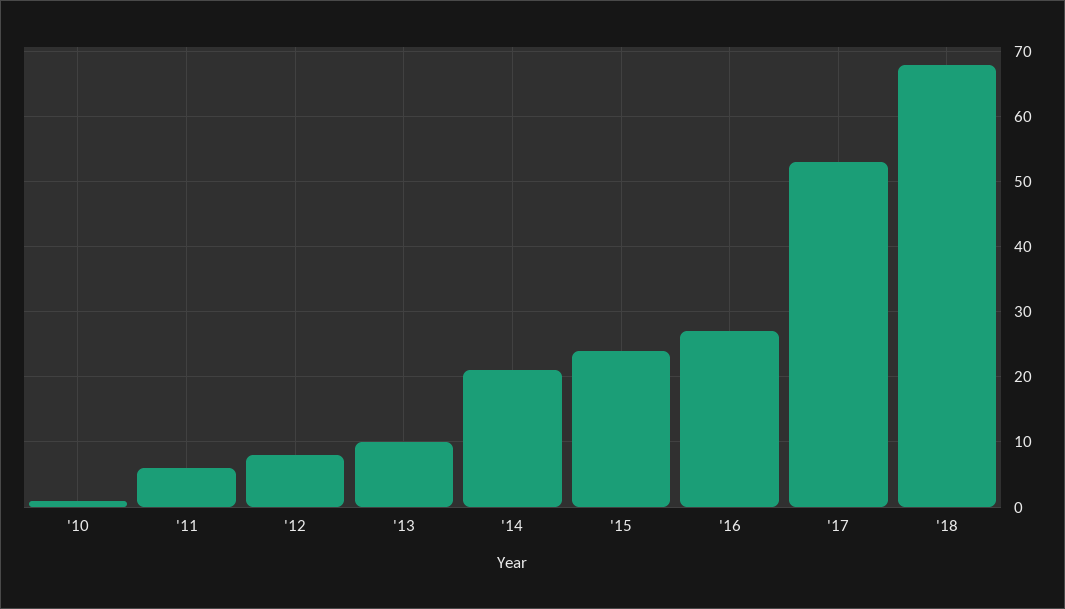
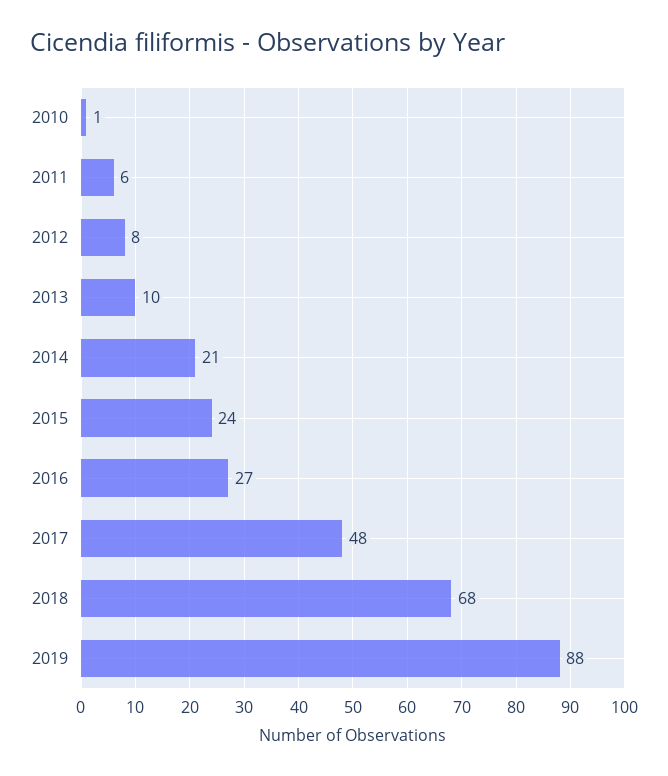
'17: 53 -> 48
2019: none -> 88

